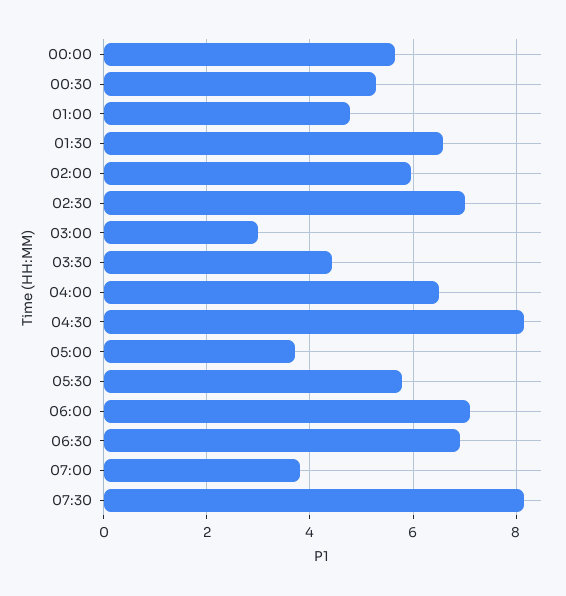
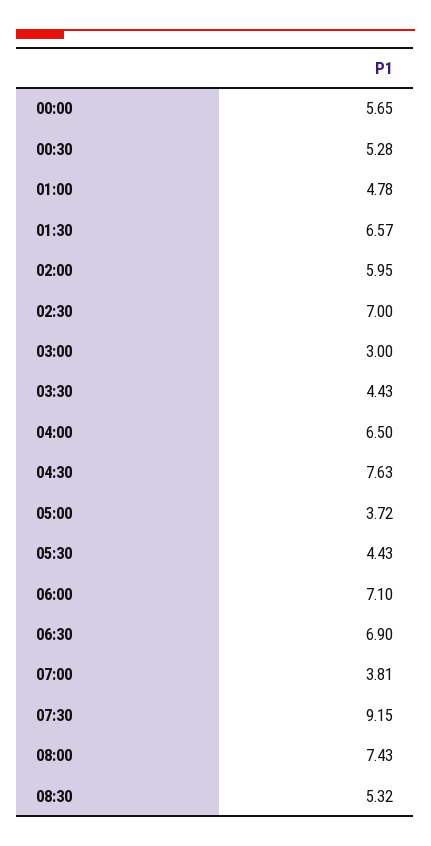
04:30: 8.2 -> 7.63
05:30: 5.8 -> 4.43
07:30: 8.2 -> 9.15
08:00: none -> 7.43
08:30: none -> 5.32

